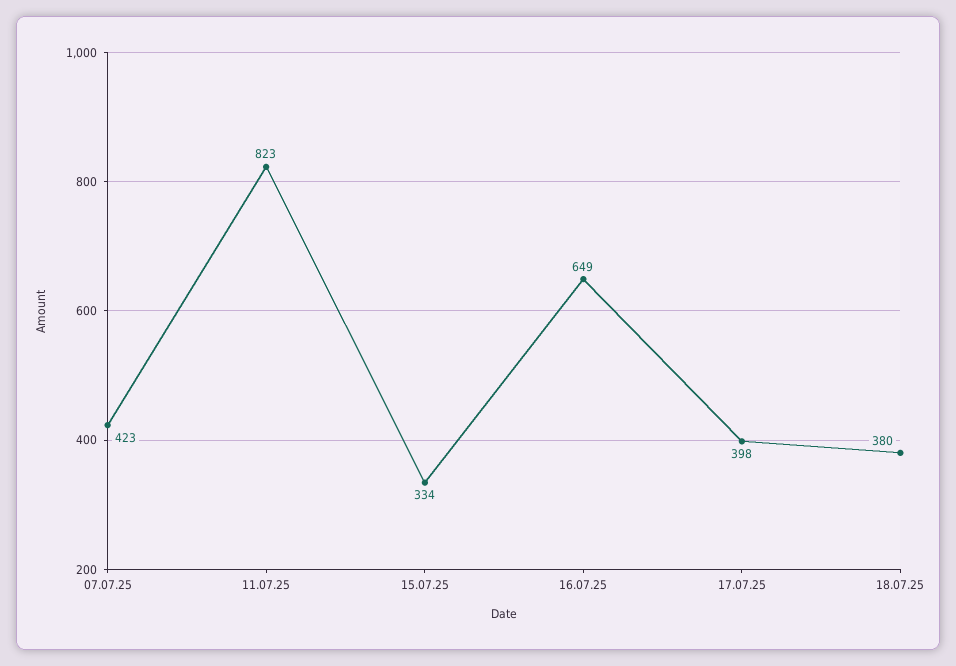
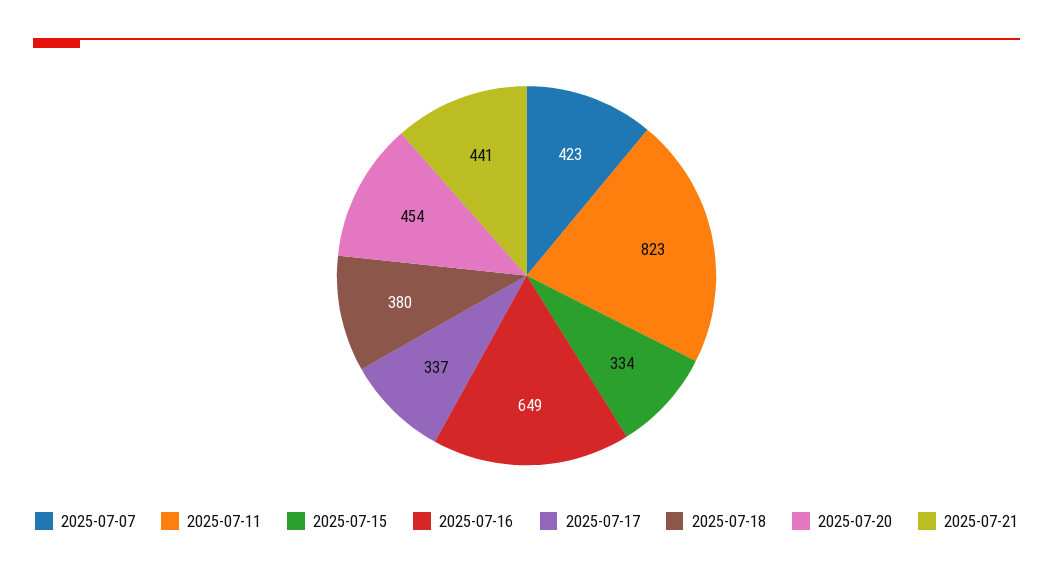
17.07.25: 398 -> 337
2025-07-20: none -> 454
2025-07-21: none -> 441

